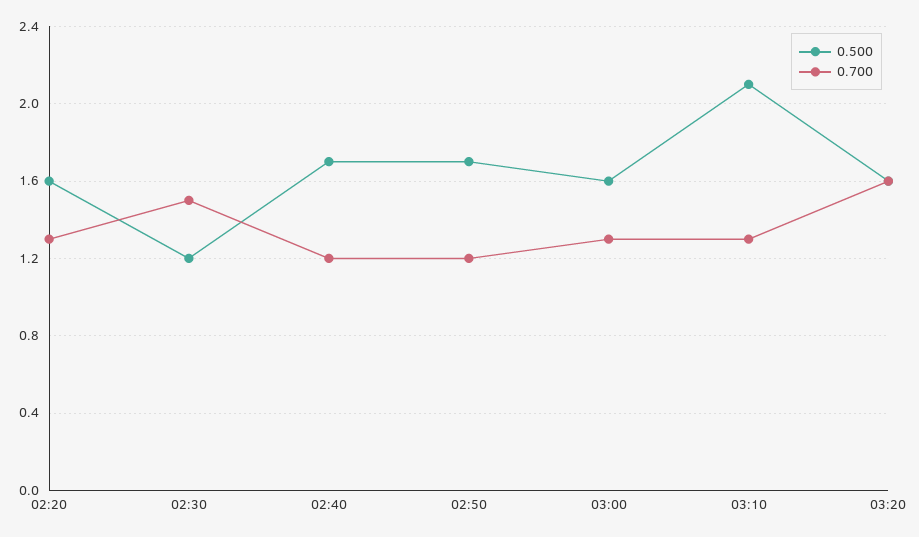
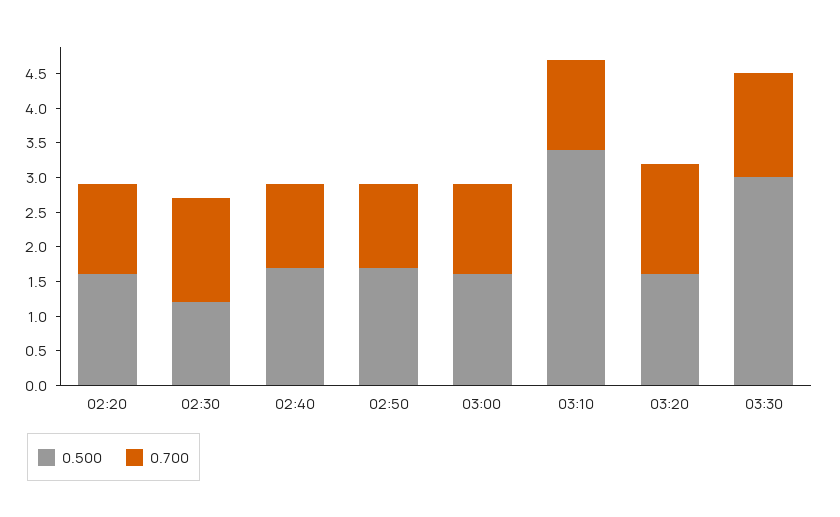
0.500, 03:10: 2.1 -> 3.5
0.500, 03:30: none -> 3
0.700, 03:30: none -> 1.5

